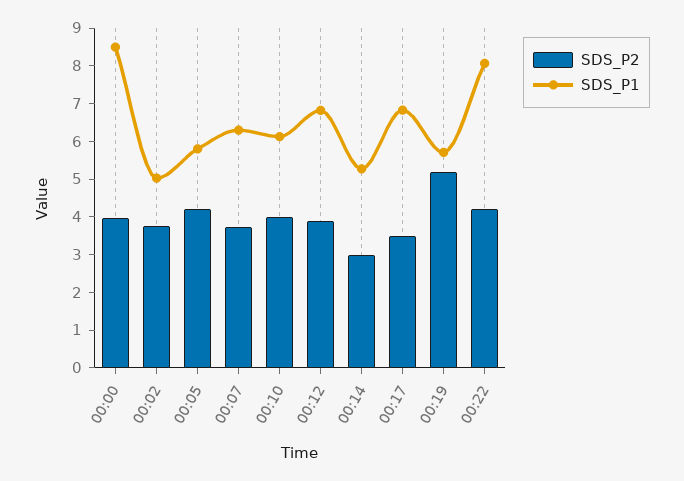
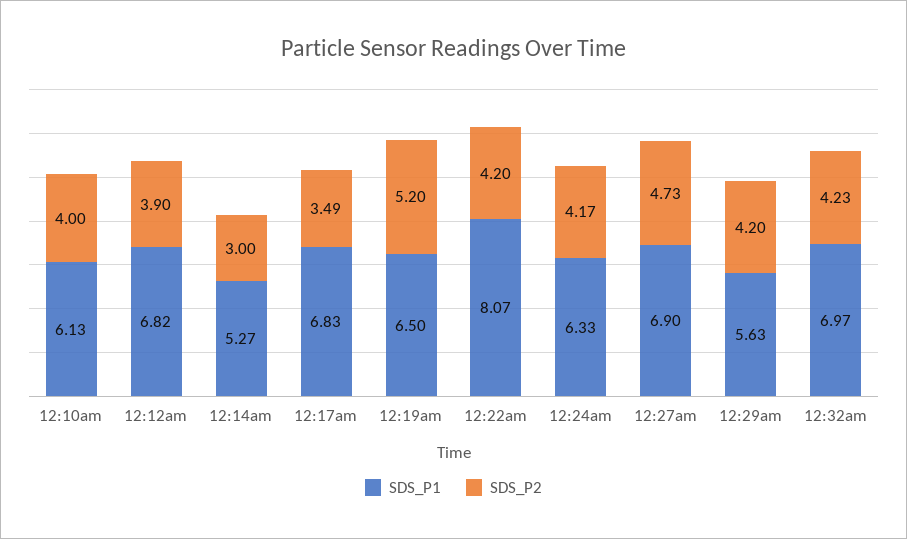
SDS_P2, 00:00: 4 -> none
SDS_P1, 00:00: 8.5 -> none
SDS_P2, 00:02: 3.75 -> none
SDS_P1, 00:02: 5 -> none
SDS_P2, 00:05: 4.25 -> none
SDS_P1, 00:05: 5.75 -> none
SDS_P2, 00:07: 3.75 -> none
SDS_P1, 00:07: 6.25 -> none
SDS_P1, 00:19: 5.75 -> 6.5
SDS_P1, 12:24am: none -> 6.33
SDS_P2, 12:24am: none -> 4.17
SDS_P1, 12:27am: none -> 6.9
SDS_P2, 12:27am: none -> 4.73
SDS_P1, 12:29am: none -> 5.63
SDS_P2, 12:29am: none -> 4.2
SDS_P1, 12:32am: none -> 6.97
SDS_P2, 12:32am: none -> 4.23

